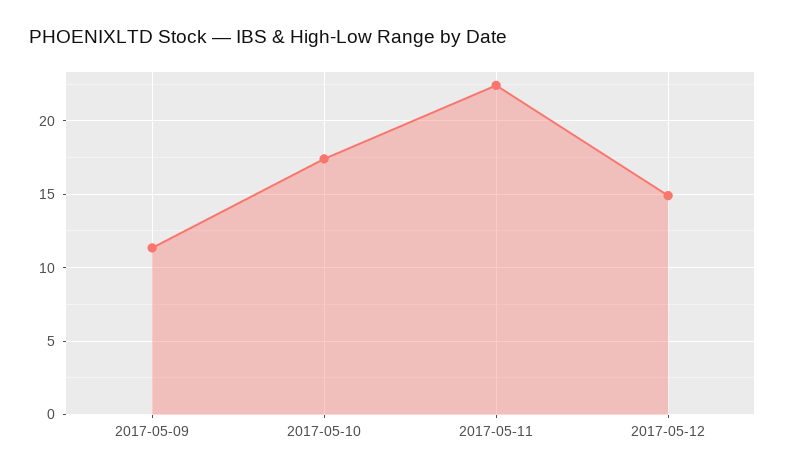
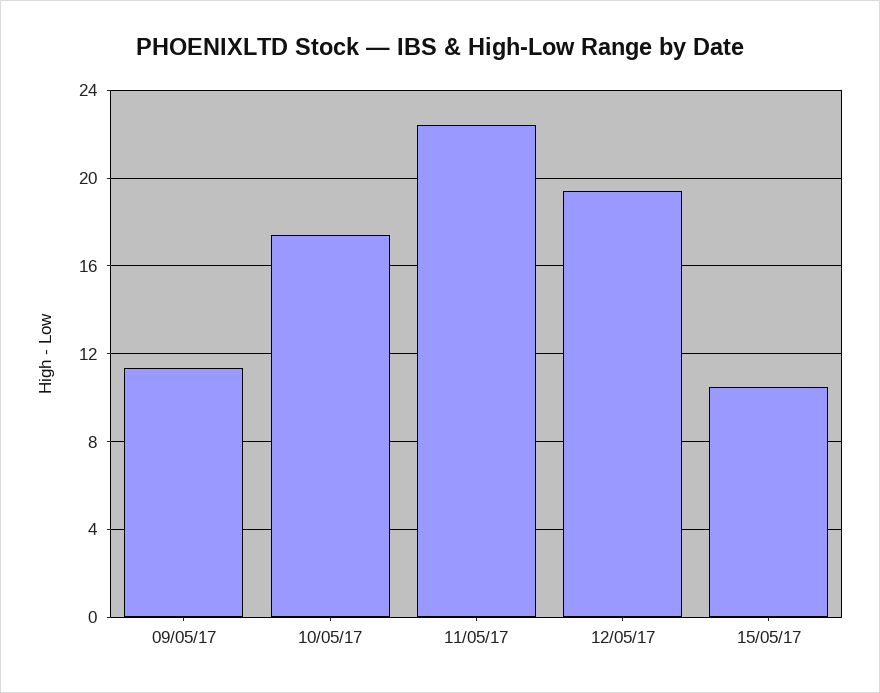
2017-05-12: 15 -> 19.5
15/05/17: none -> 10.5

